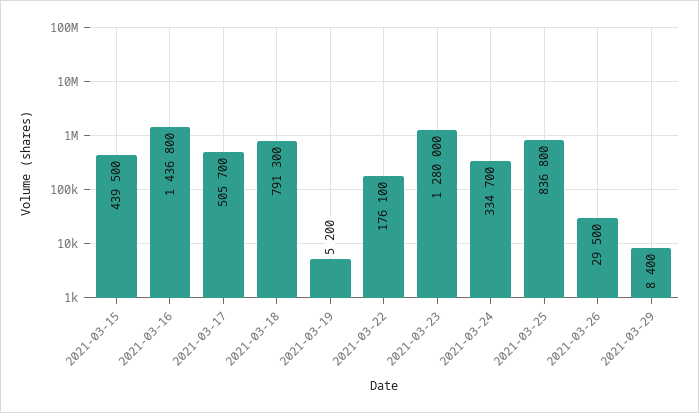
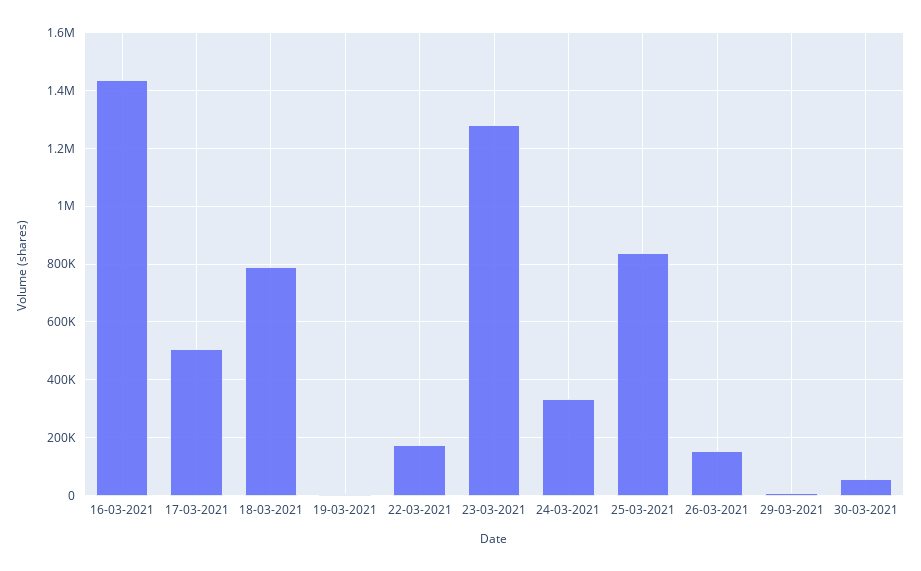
2021-03-15: 439500 -> none
2021-03-26: 29500 -> 150000
30-03-2021: none -> 50000

